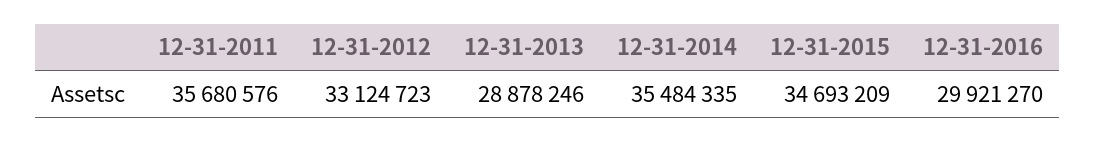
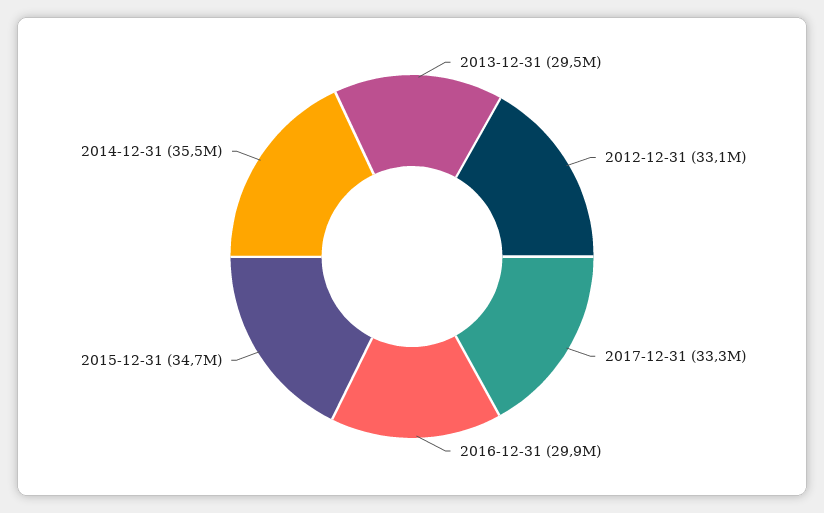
12-31-2011: 35680576 -> none
12-31-2013: 28878246 -> 29500000
2017-12-31: none -> 33300000

